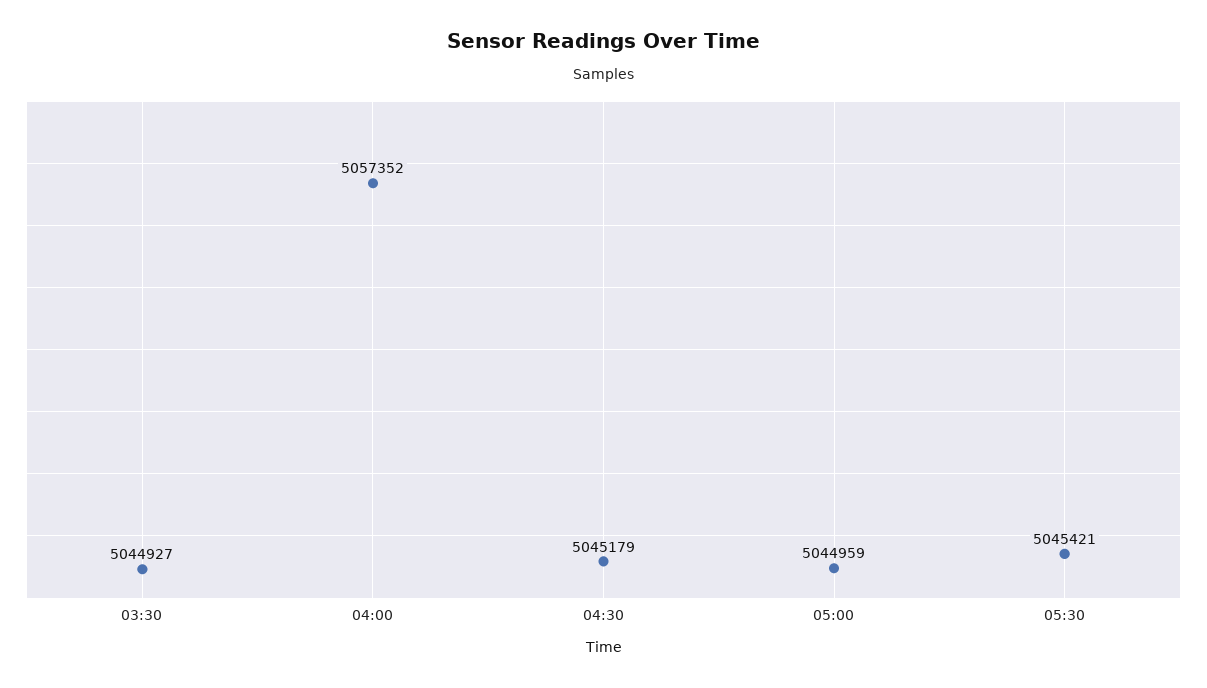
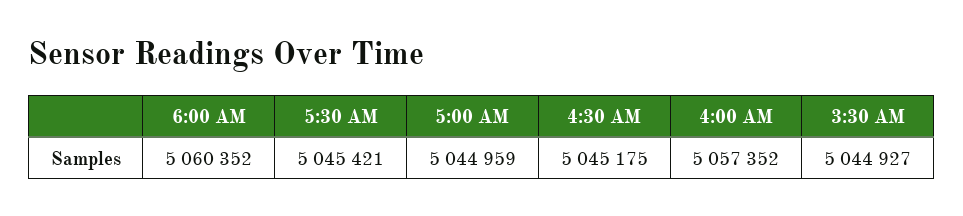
04:30: 5045179 -> 5045175
6:00 AM: none -> 5060352

